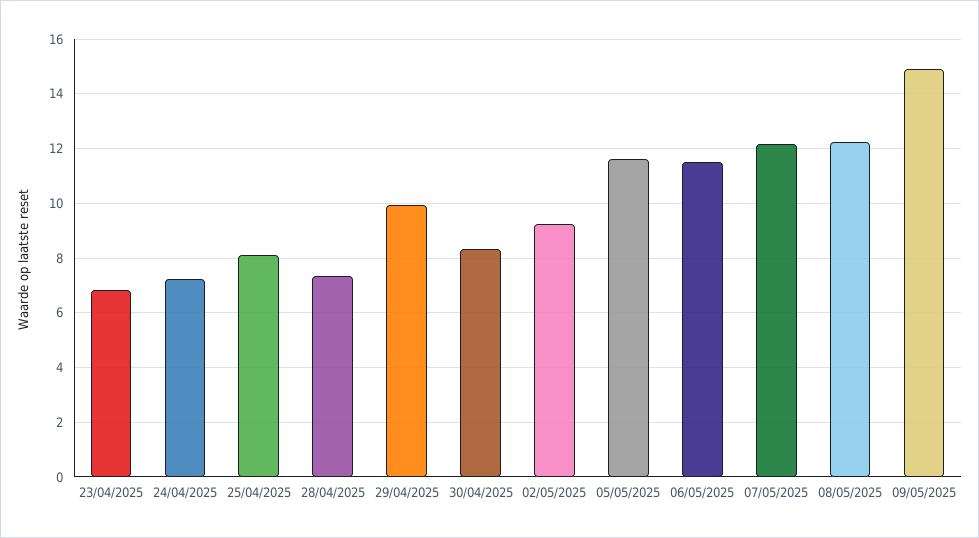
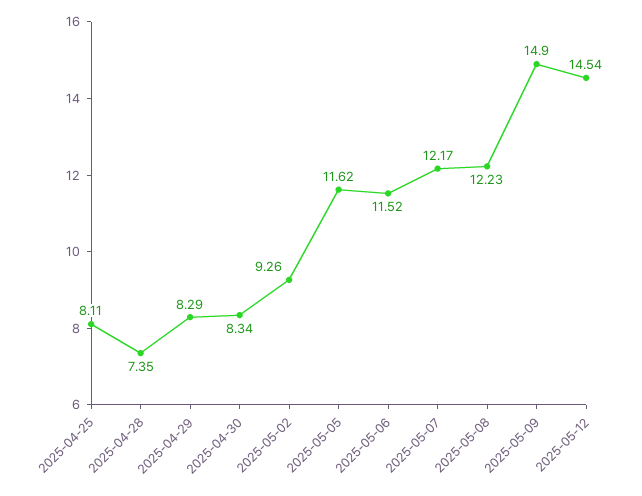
23/04/2025: 6.75 -> none
24/04/2025: 7.25 -> none
29/04/2025: 10 -> 8.29
2025-05-12: none -> 14.54

